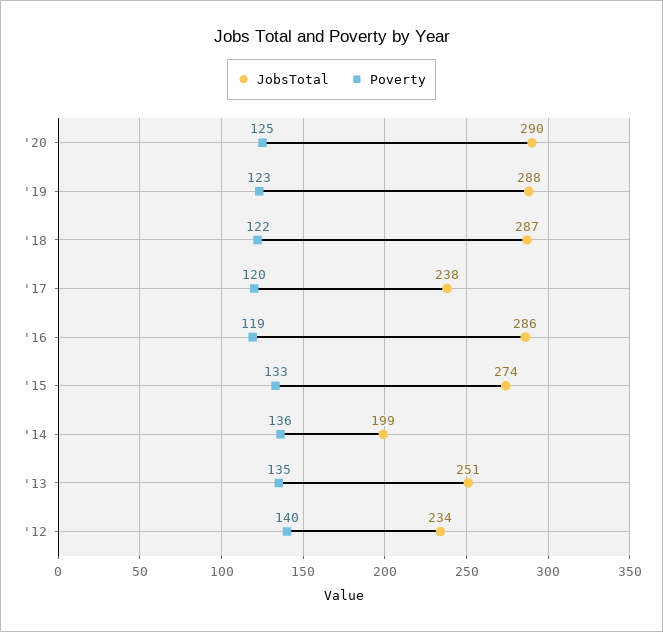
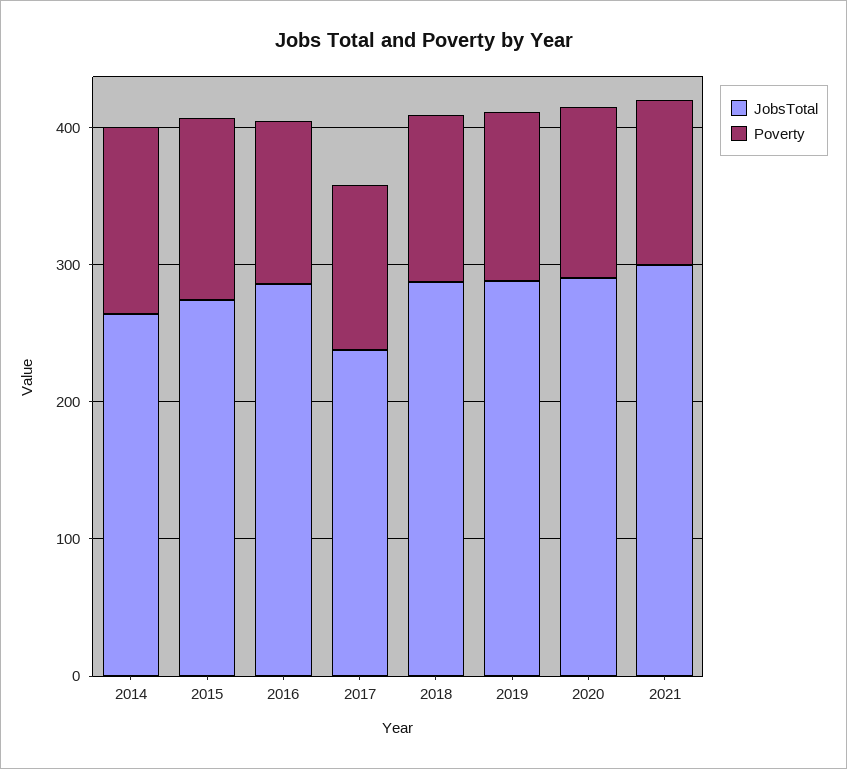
JobsTotal, '14: 199 -> 260
JobsTotal, '13: 251 -> none
Poverty, '13: 135 -> none
JobsTotal, '12: 234 -> none
Poverty, '12: 140 -> none
JobsTotal, 2021: none -> 300
Poverty, 2021: none -> 120

